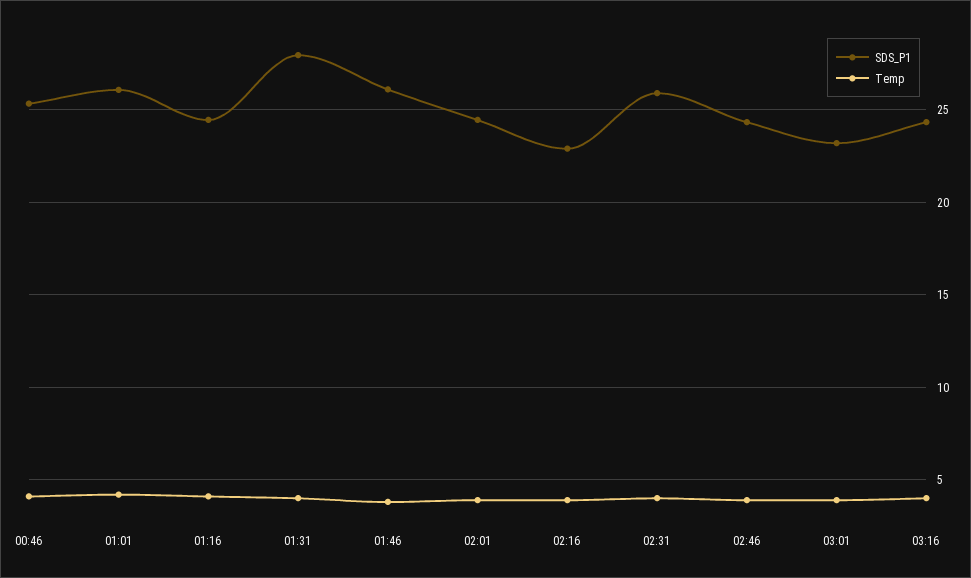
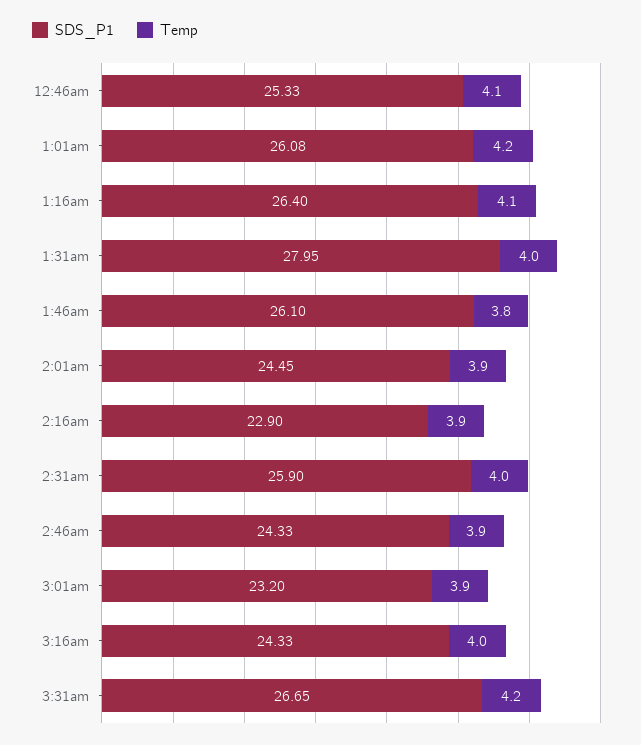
SDS_P1, 01:16: 24.5 -> 26.4
SDS_P1, 3:31am: none -> 26.65
Temp, 3:31am: none -> 4.2

